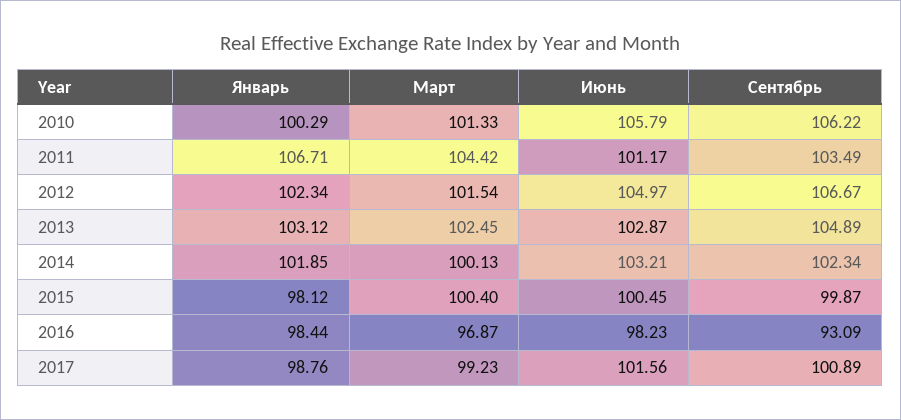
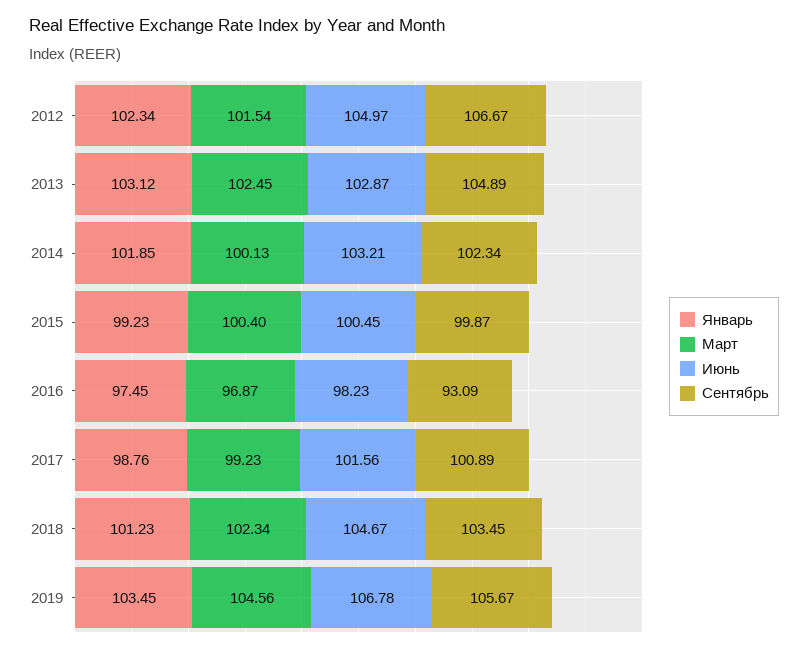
Январь, 2010: 100.29 -> none
Март, 2010: 101.33 -> none
Июнь, 2010: 105.79 -> none
Сентябрь, 2010: 106.22 -> none
Январь, 2011: 106.71 -> none
Март, 2011: 104.42 -> none
Июнь, 2011: 101.17 -> none
Сентябрь, 2011: 103.49 -> none
Январь, 2015: 98.12 -> 99.23
Январь, 2016: 98.44 -> 97.45
Январь, 2018: none -> 101.23
Март, 2018: none -> 102.34
Июнь, 2018: none -> 104.67
Сентябрь, 2018: none -> 103.45
Январь, 2019: none -> 103.45
Март, 2019: none -> 104.56
Июнь, 2019: none -> 106.78
Сентябрь, 2019: none -> 105.67

